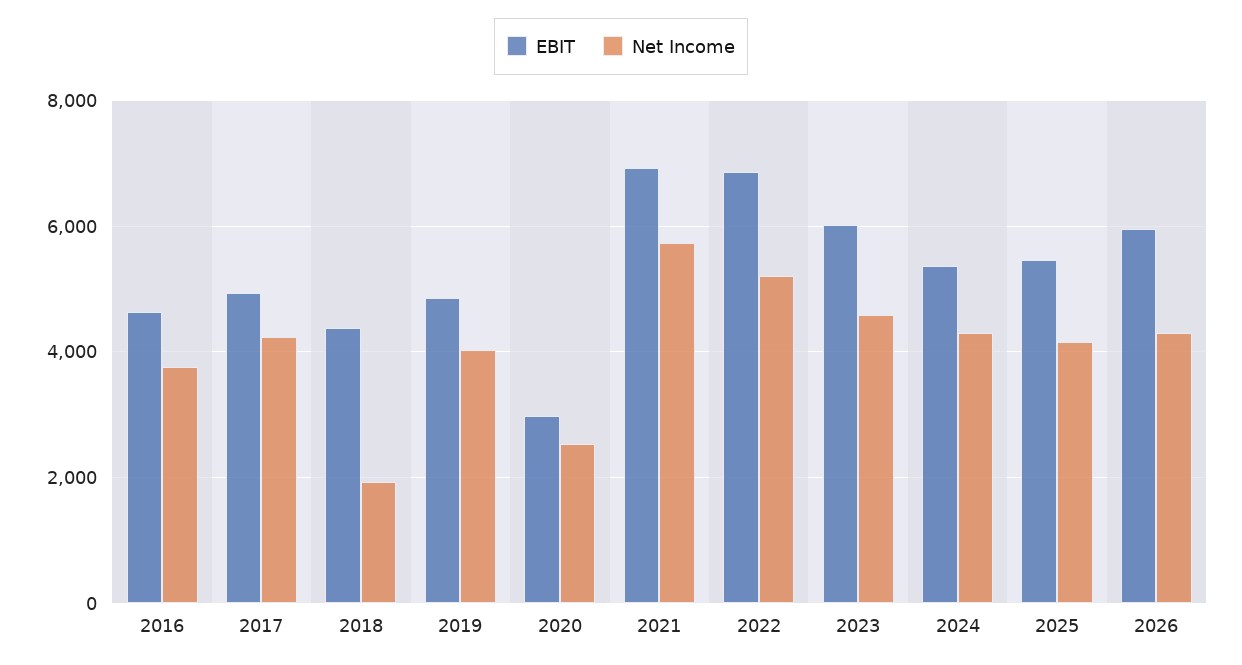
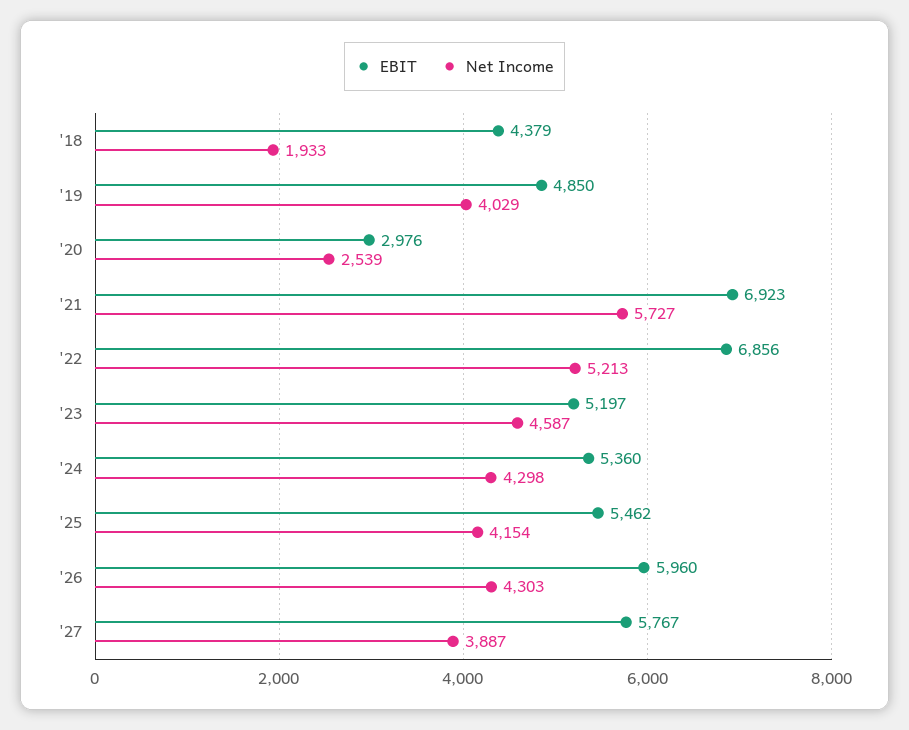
EBIT, 2016: 4600 -> none
Net Income, 2016: 3800 -> none
EBIT, 2017: 5000 -> none
Net Income, 2017: 4200 -> none
EBIT, 2023: 6000 -> 5197
EBIT, '27: none -> 5767
Net Income, '27: none -> 3887

